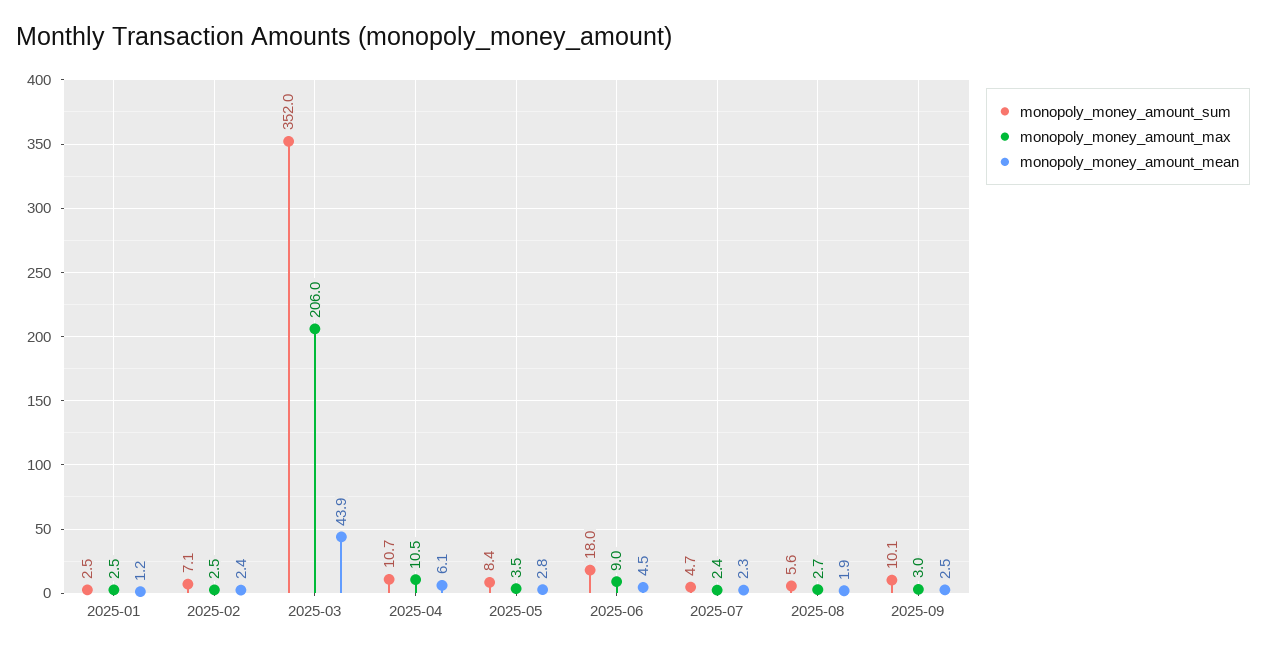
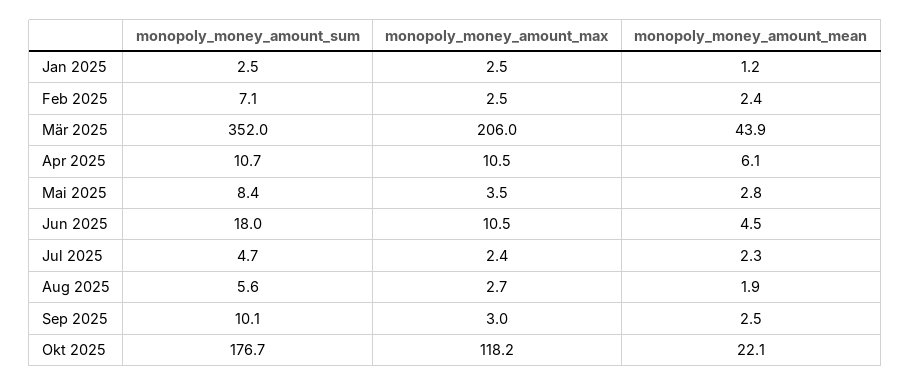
monopoly_money_amount_max, 2025-06: 9 -> 10.5
monopoly_money_amount_sum, Okt 2025: none -> 176.7
monopoly_money_amount_max, Okt 2025: none -> 118.2
monopoly_money_amount_mean, Okt 2025: none -> 22.1

